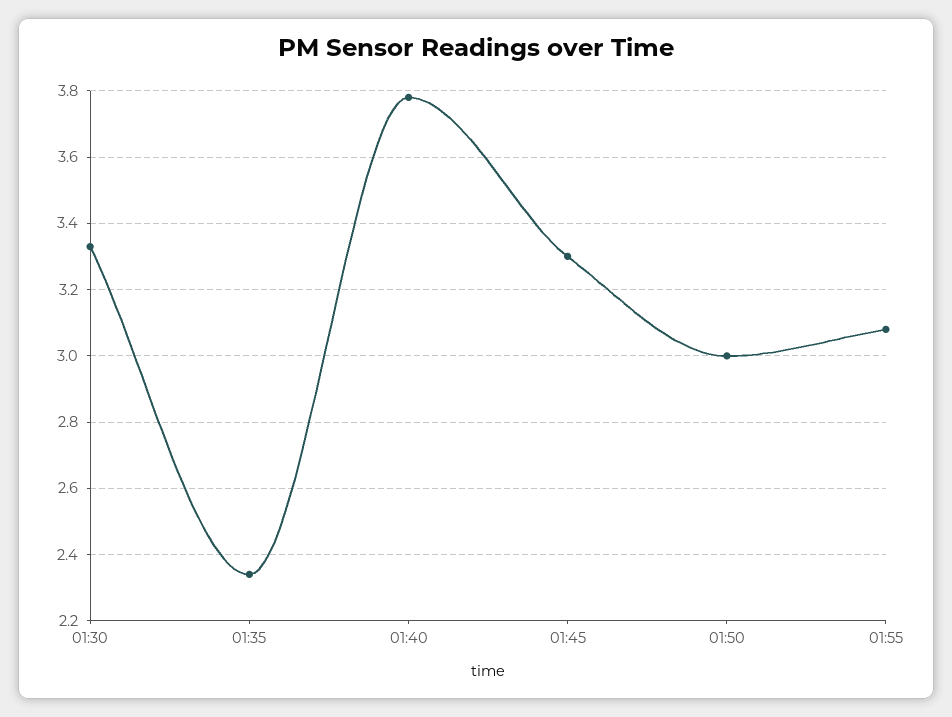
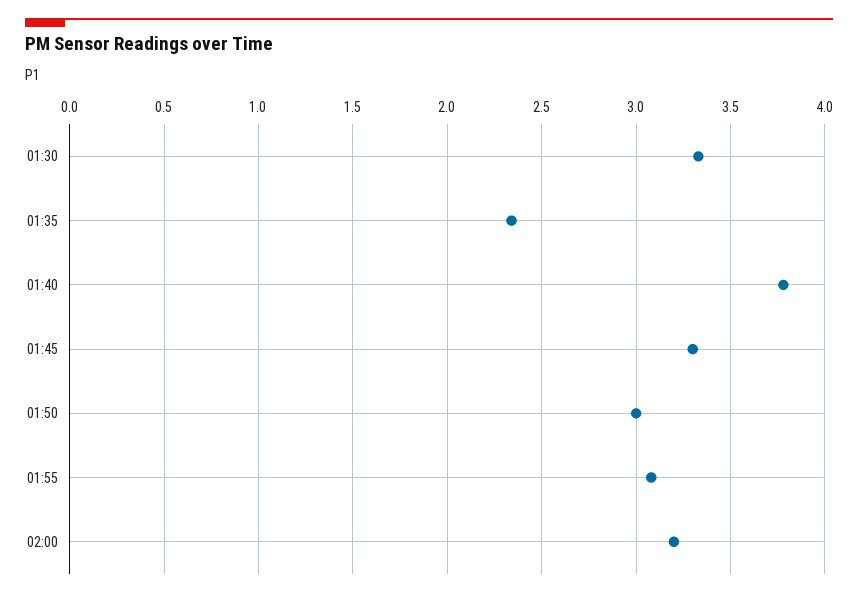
02:00: none -> 3.2

